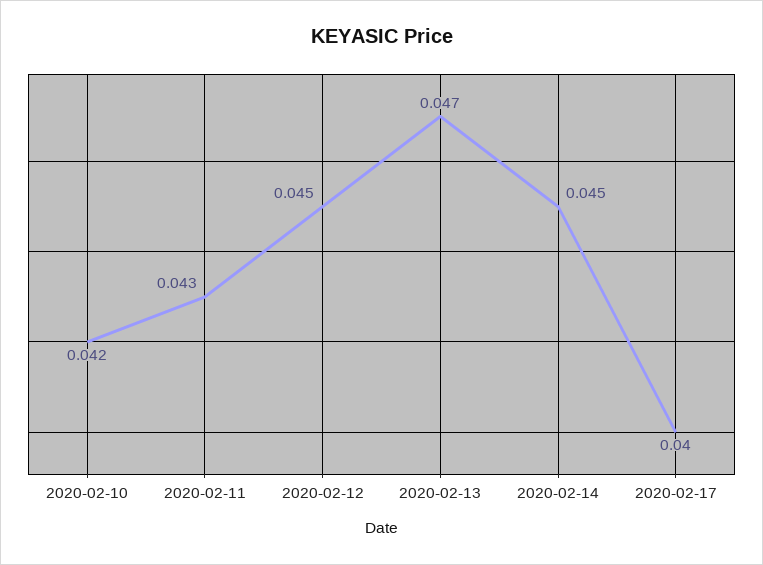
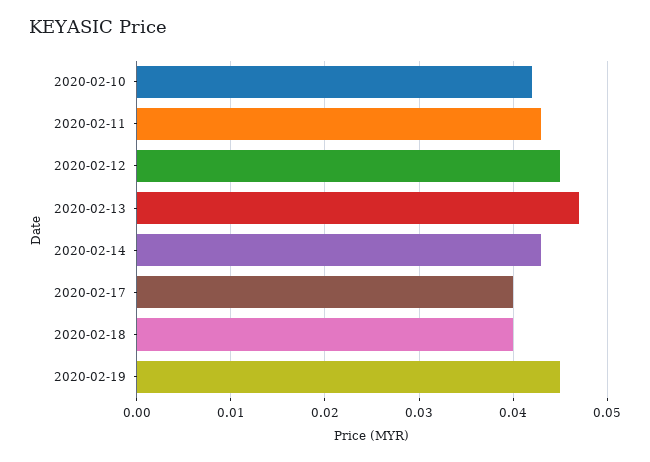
2020-02-14: 0.045 -> 0.043
2020-02-18: none -> 0.04
2020-02-19: none -> 0.045

